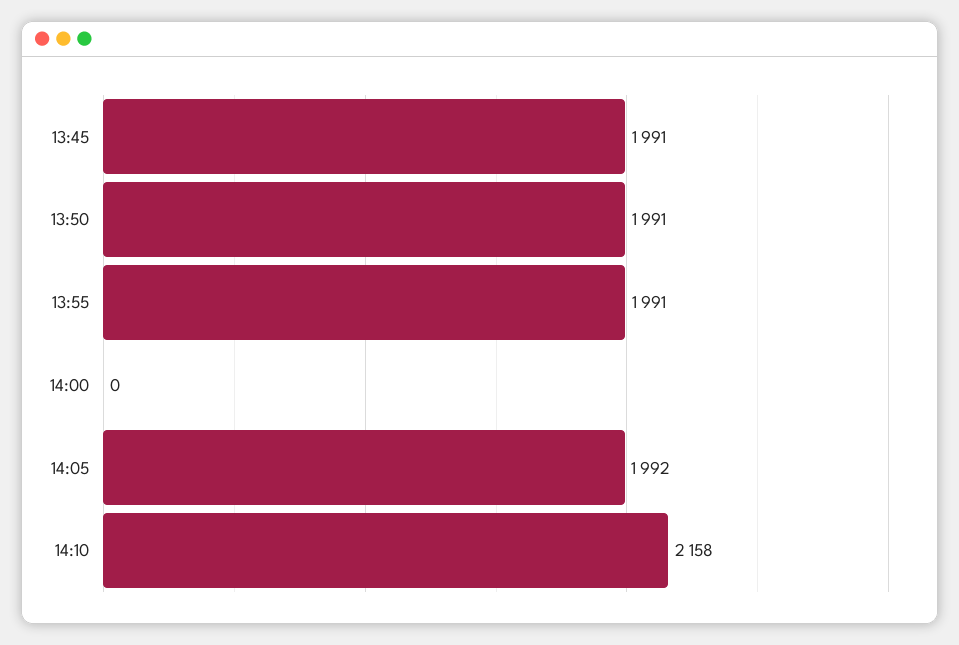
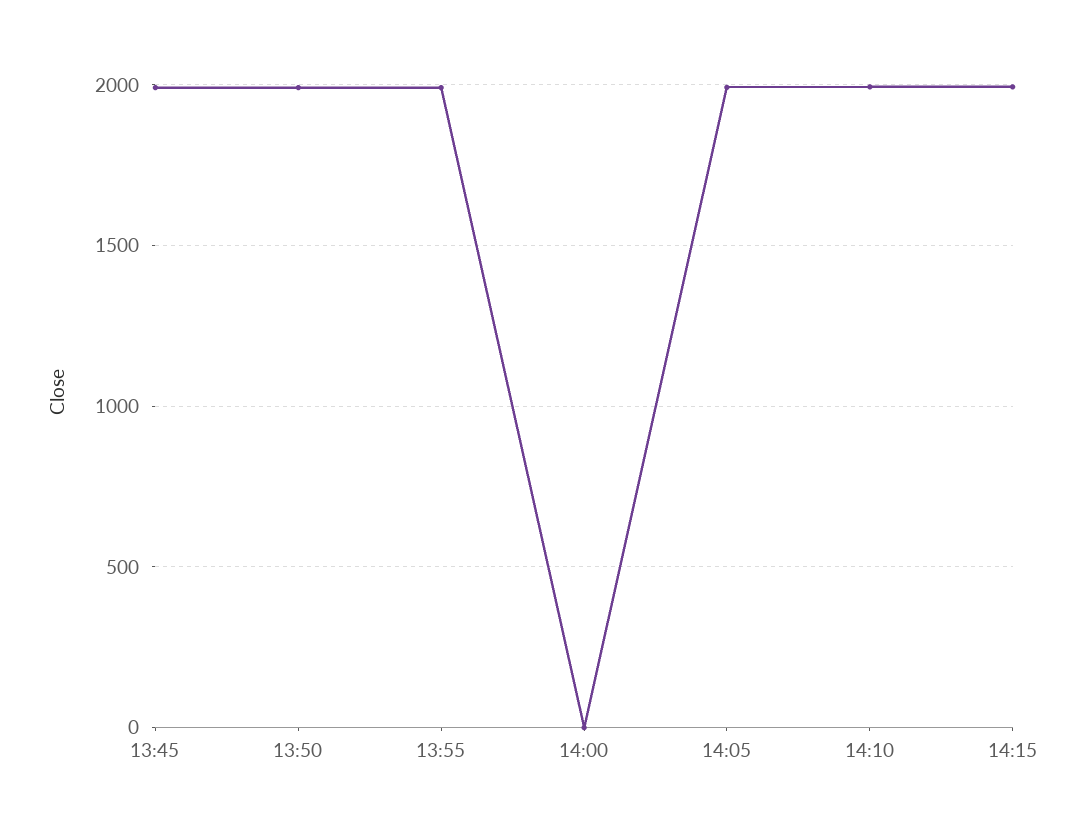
14:10: 2158 -> 2000
14:15: none -> 2000

